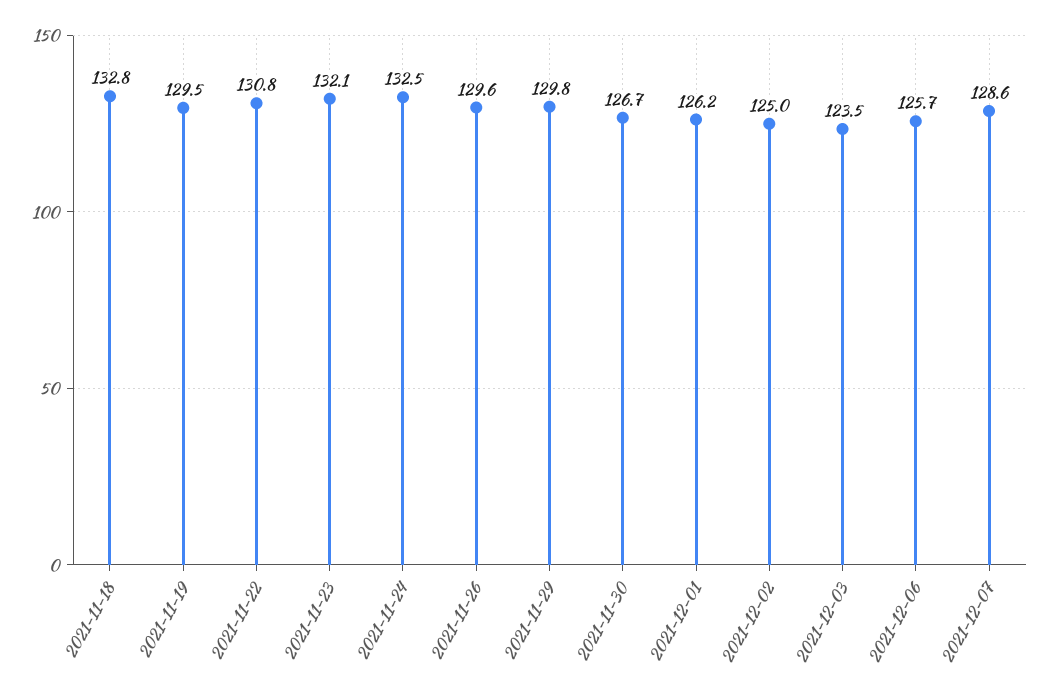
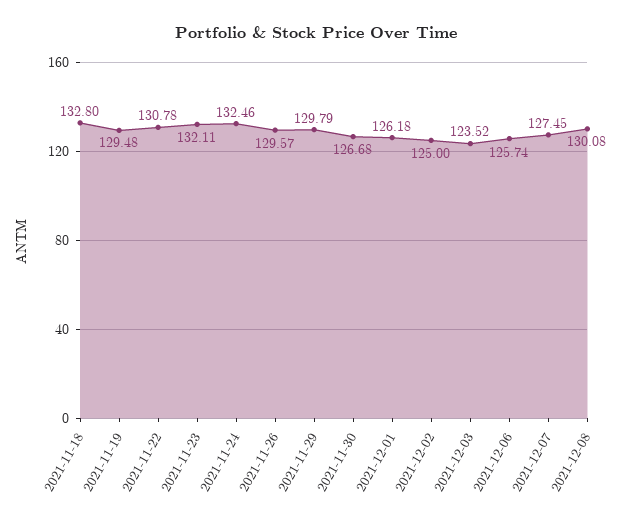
2021-12-07: 128.6 -> 127.45
2021-12-08: none -> 130.08

